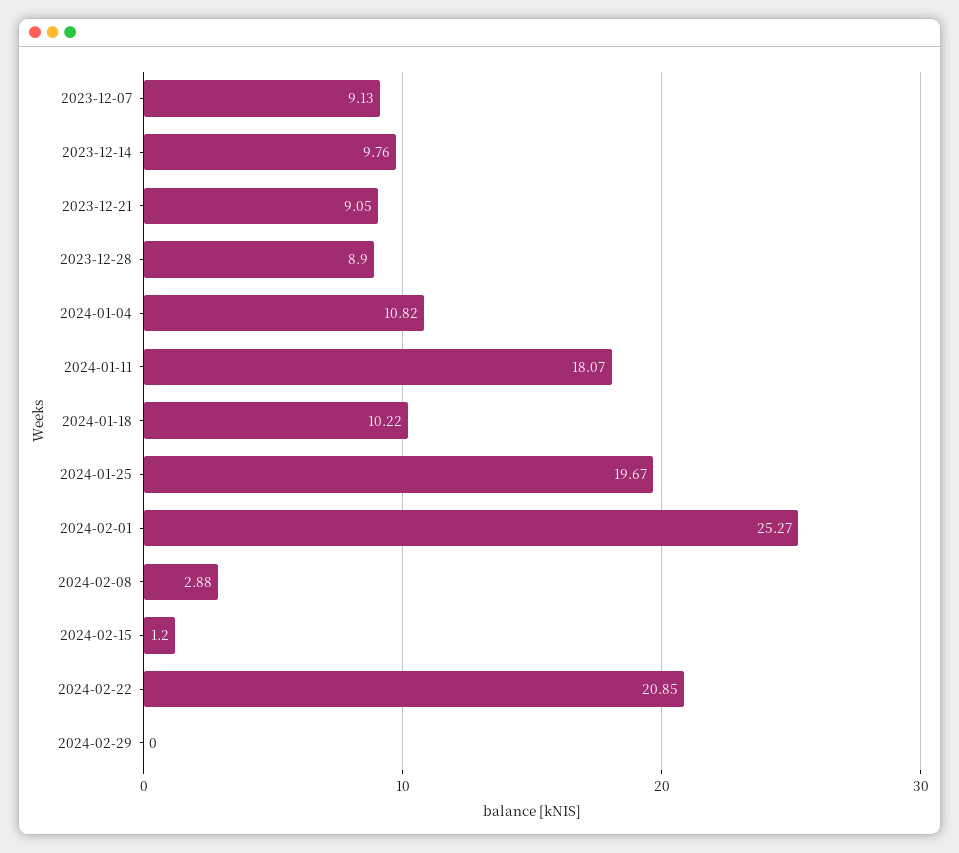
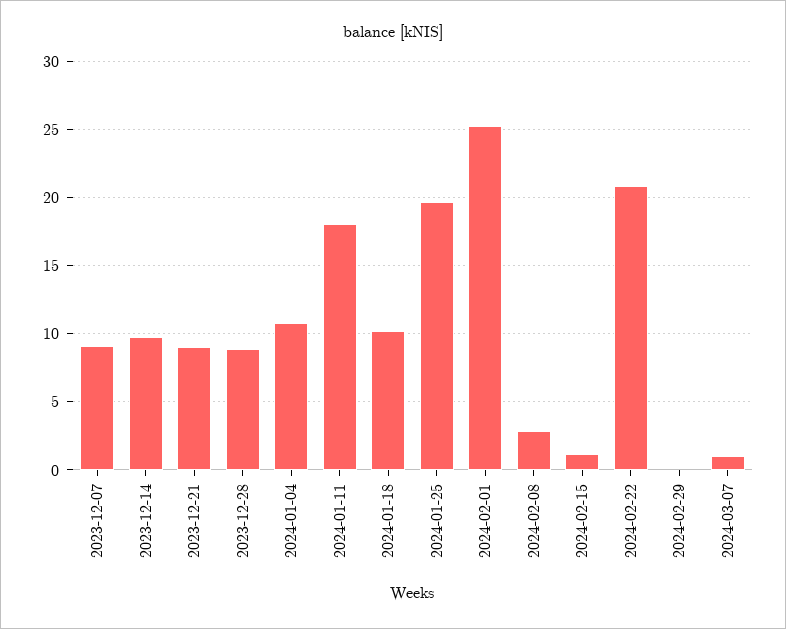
2024-03-07: none -> 1

